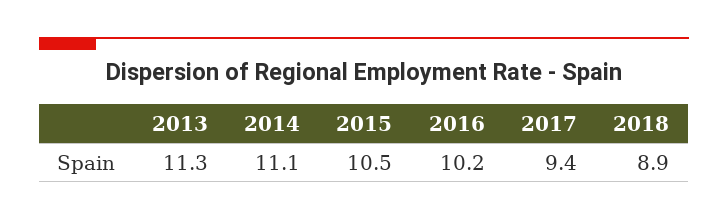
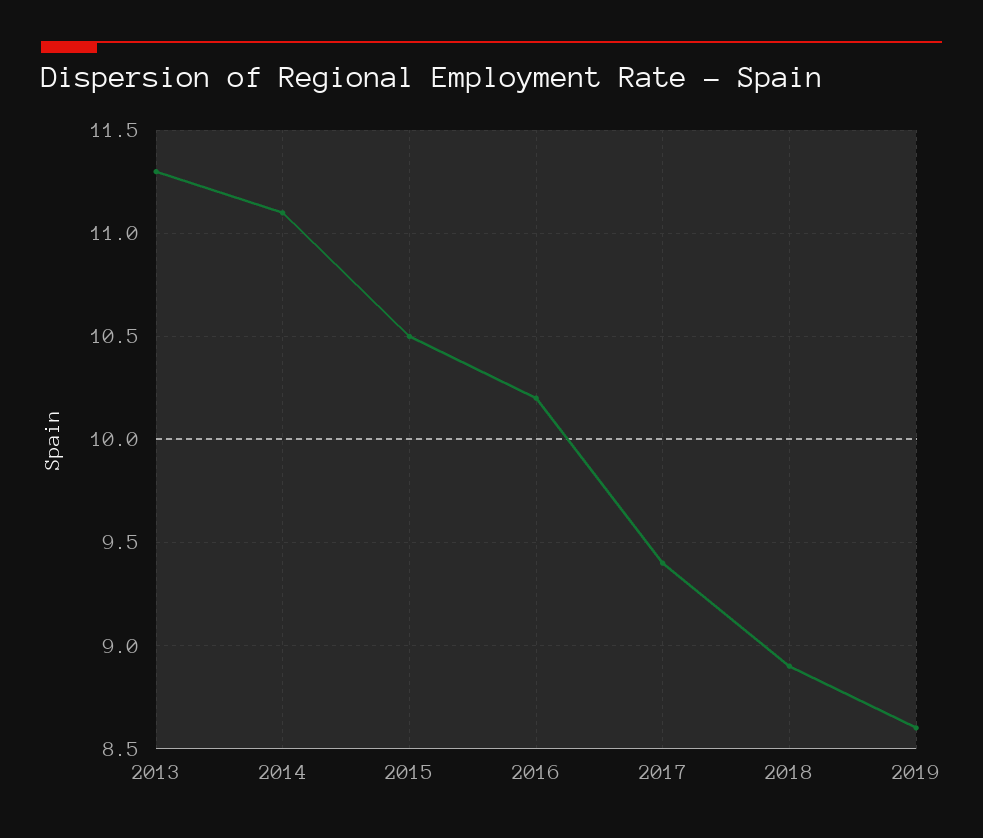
2019: none -> 8.6

